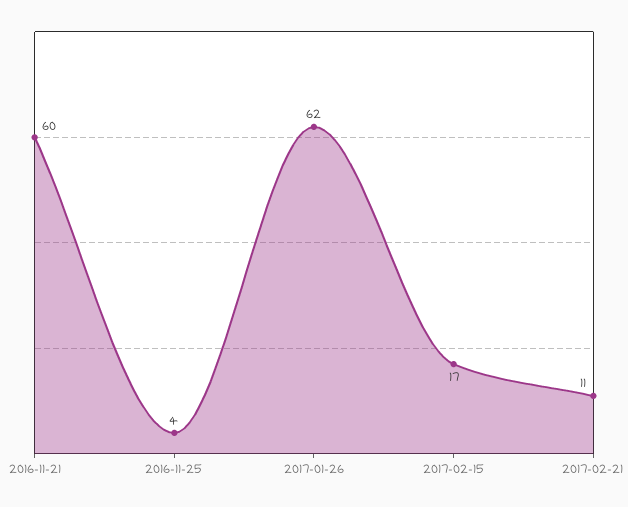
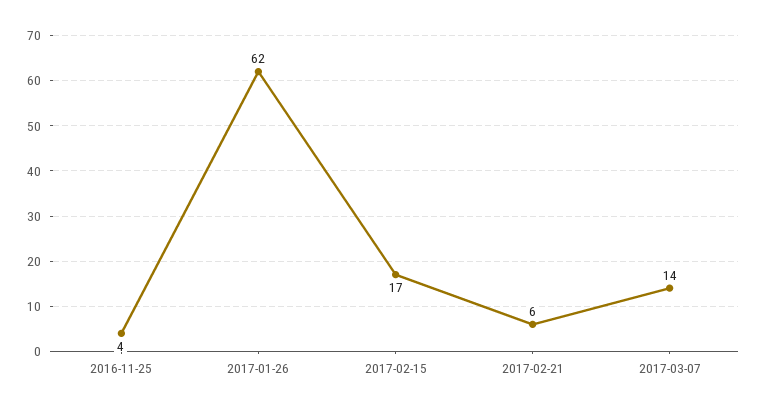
2016-11-21: 60 -> none
2017-02-21: 11 -> 6
2017-03-07: none -> 14

